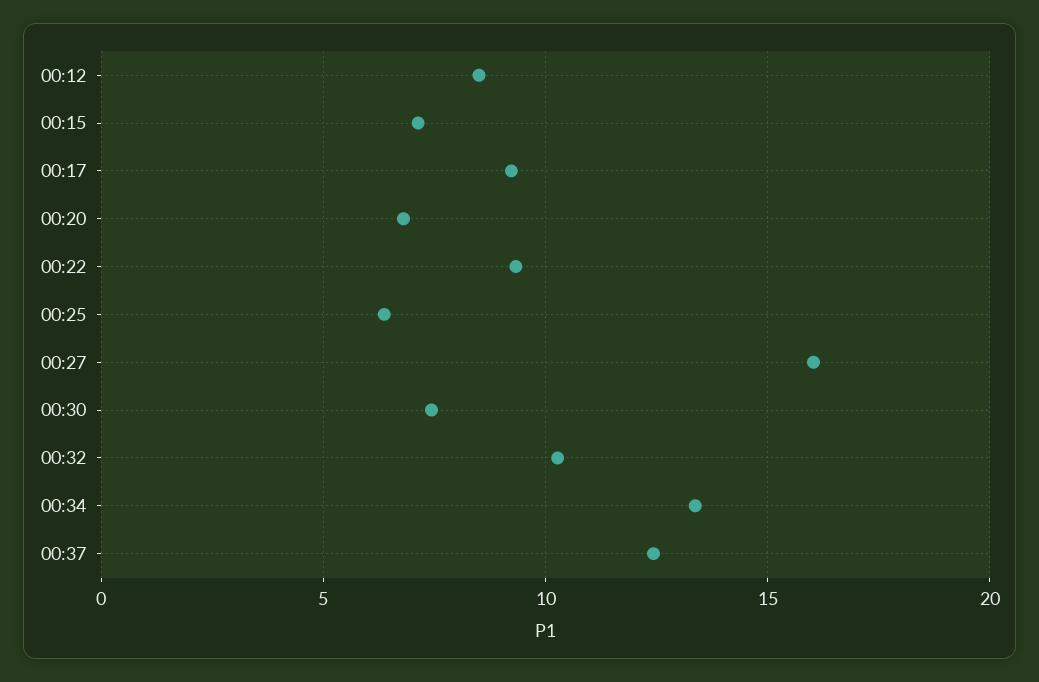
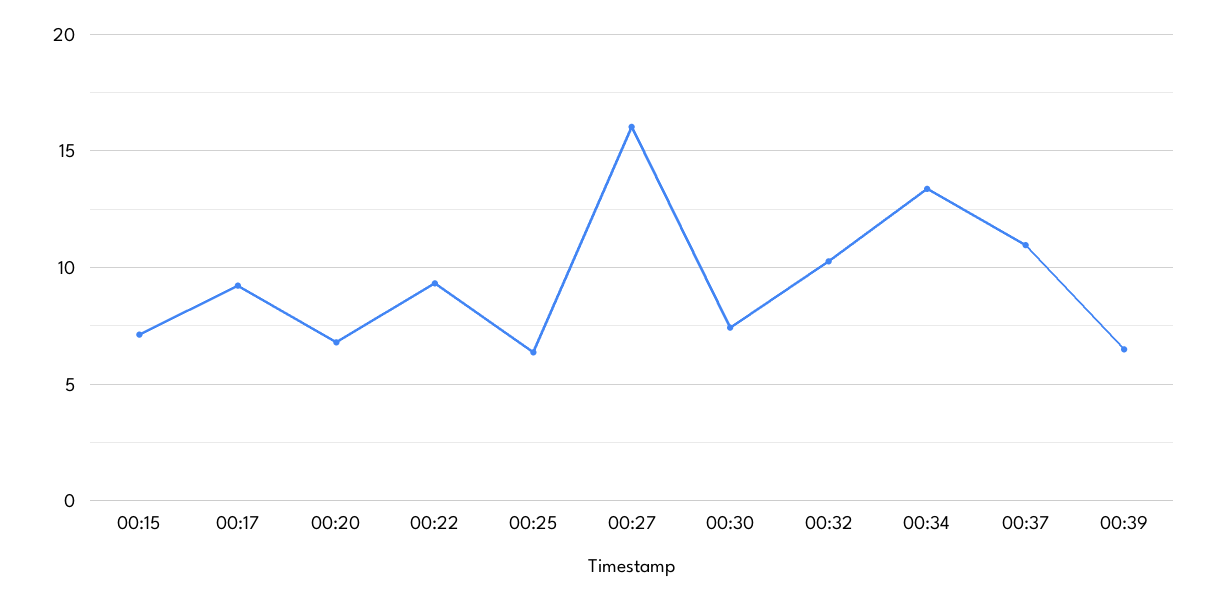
00:12: 8.5 -> none
00:37: 12.5 -> 11
00:39: none -> 6.5

